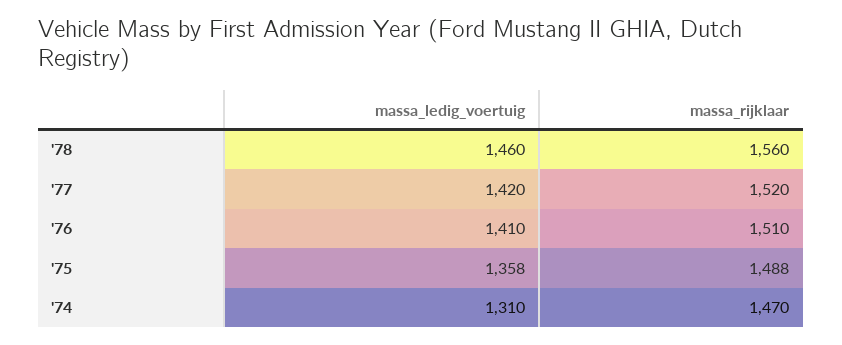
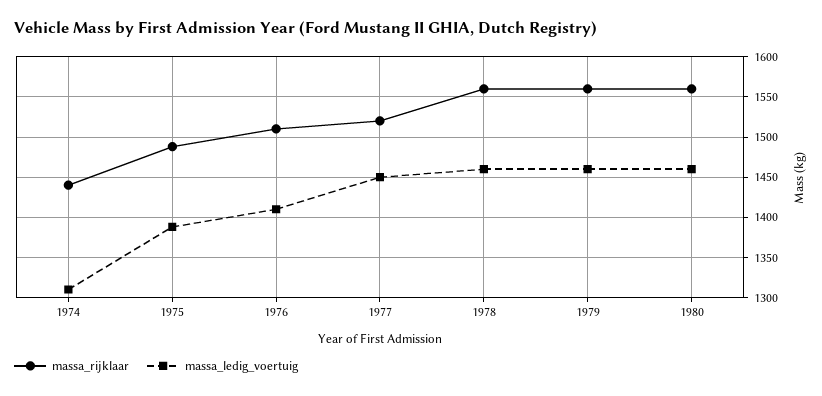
massa_ledig_voertuig, '77: 1420 -> 1450
massa_ledig_voertuig, '75: 1358 -> 1390
massa_rijklaar, '74: 1470 -> 1440
massa_rijklaar, 1979: none -> 1560
massa_ledig_voertuig, 1979: none -> 1460
massa_rijklaar, 1980: none -> 1560
massa_ledig_voertuig, 1980: none -> 1460

